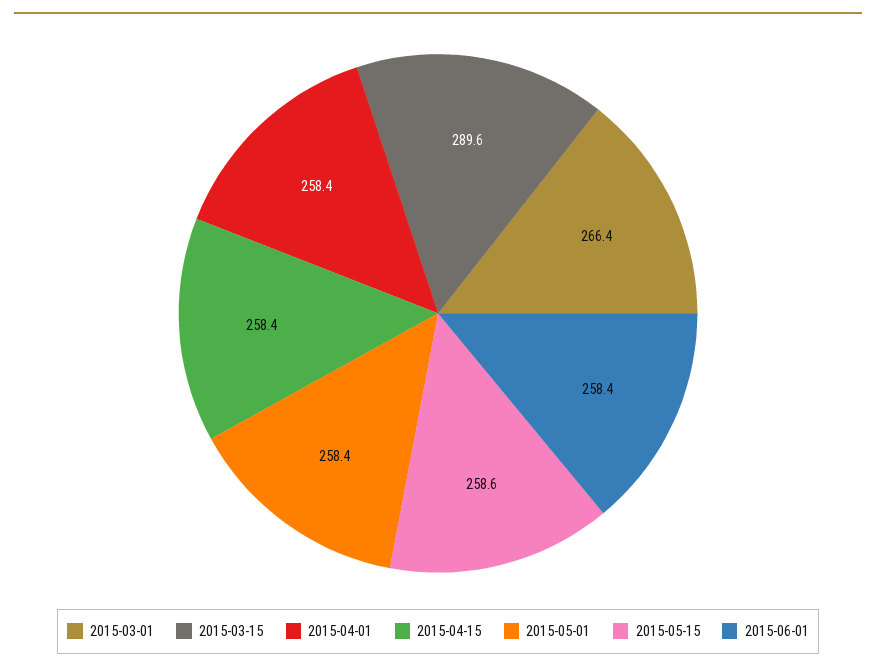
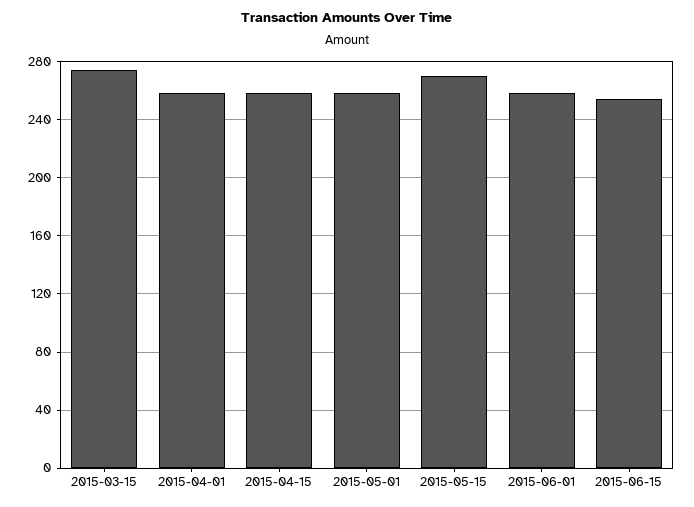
2015-03-01: 266.4 -> none
2015-03-15: 289.6 -> 275
2015-05-15: 258.6 -> 270
2015-06-15: none -> 255

